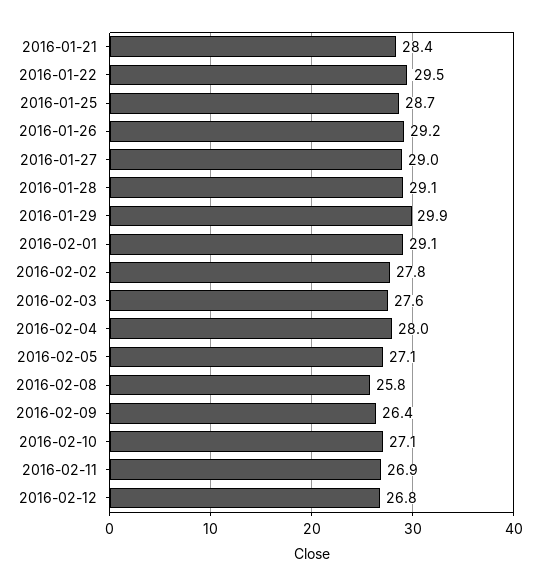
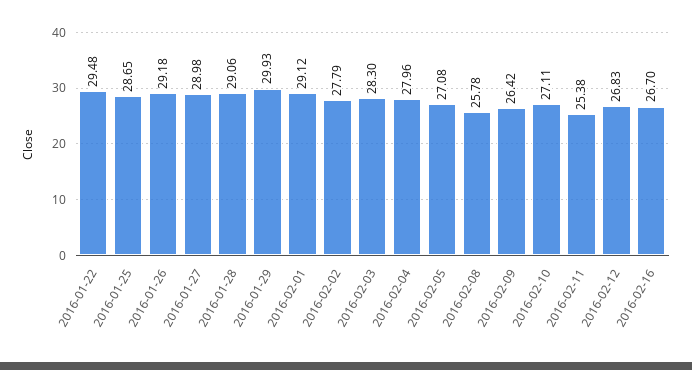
2016-01-21: 28.4 -> none
2016-02-03: 27.6 -> 28.3
2016-02-11: 26.9 -> 25.38
2016-02-16: none -> 26.7

